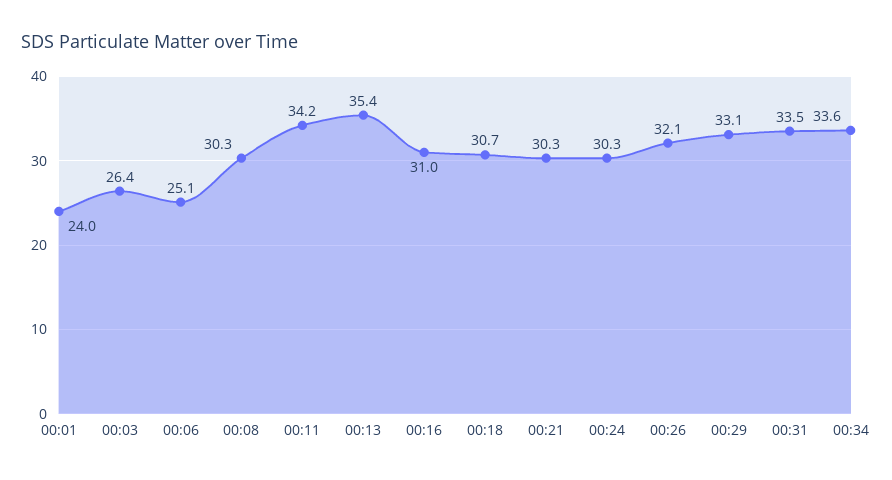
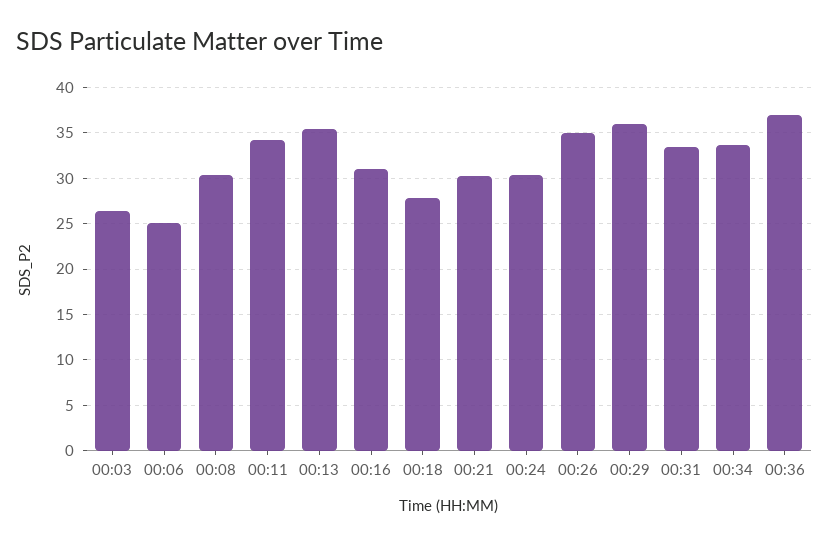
00:01: 24 -> none
00:18: 30.7 -> 28
00:26: 32.1 -> 35
00:29: 33.1 -> 36
00:36: none -> 37

